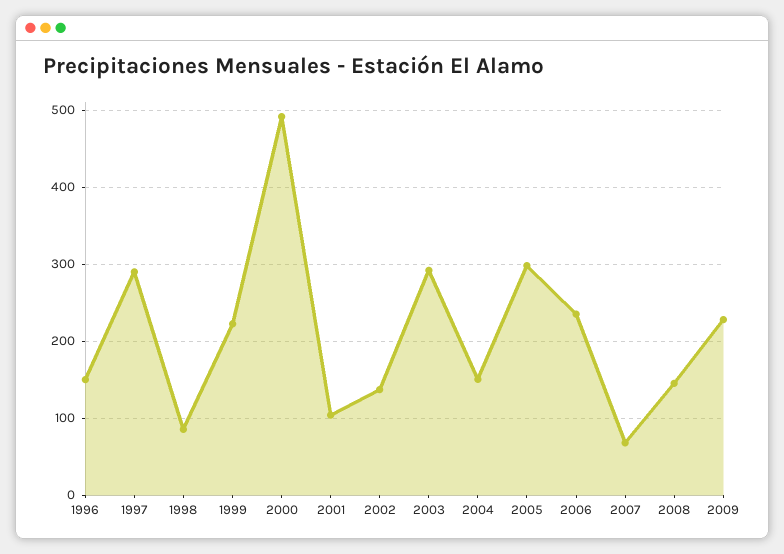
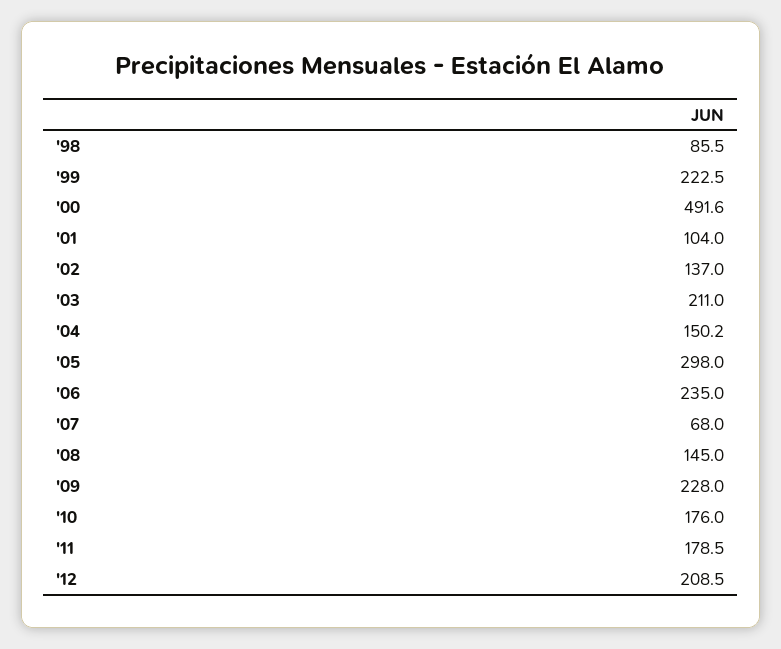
1996: 150 -> none
1997: 290 -> none
2003: 290 -> 211
'10: none -> 176
'11: none -> 178.5
'12: none -> 208.5

